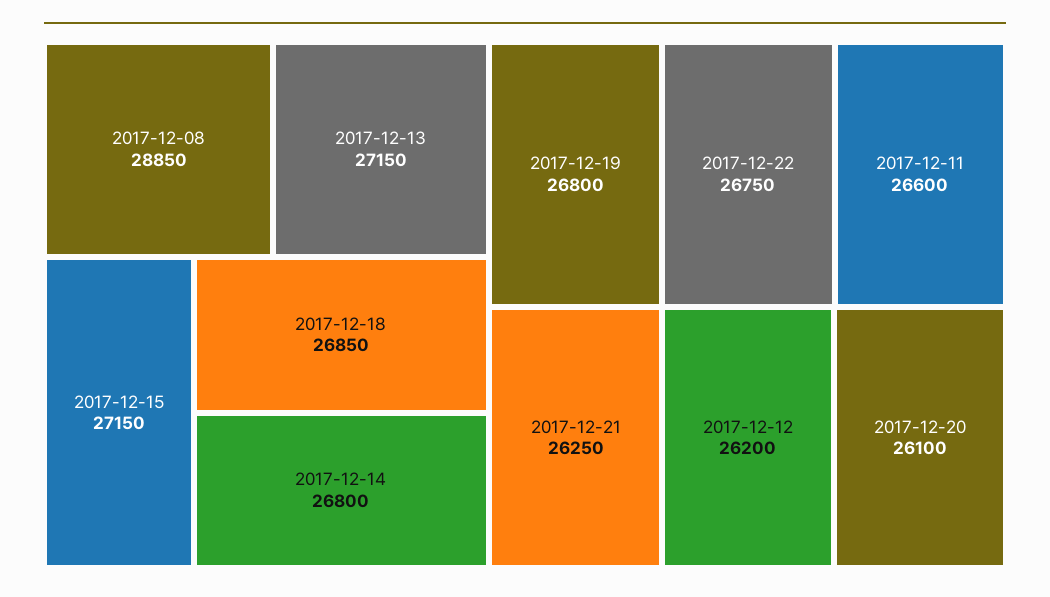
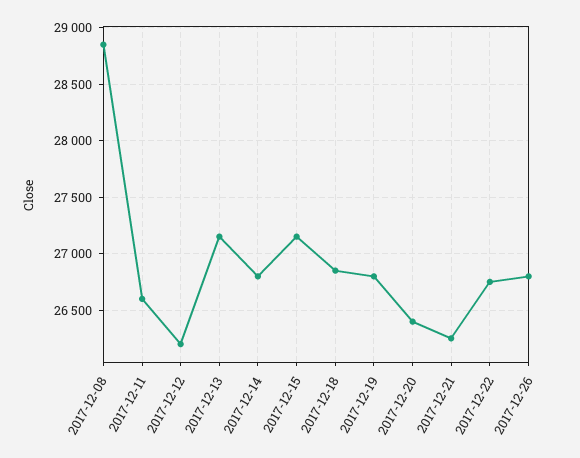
2017-12-20: 26100 -> 26400
2017-12-26: none -> 26800

